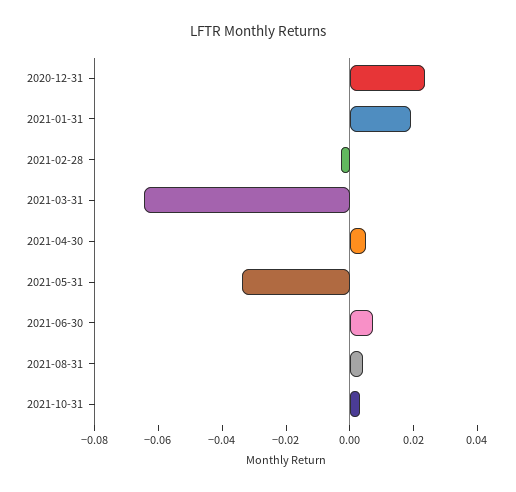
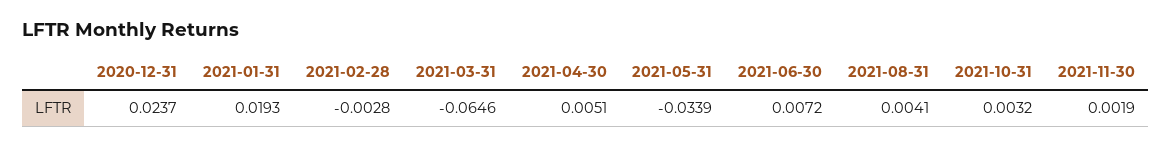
2021-11-30: none -> 0.0019

